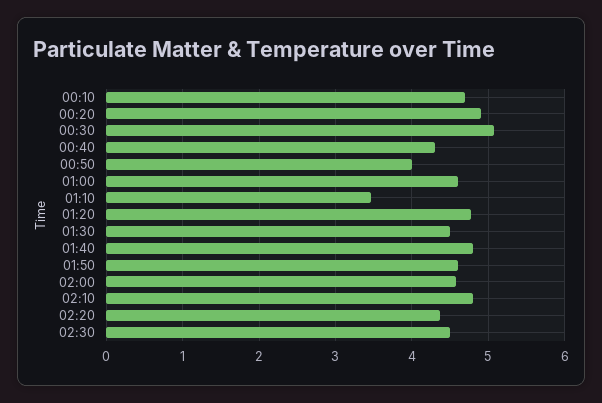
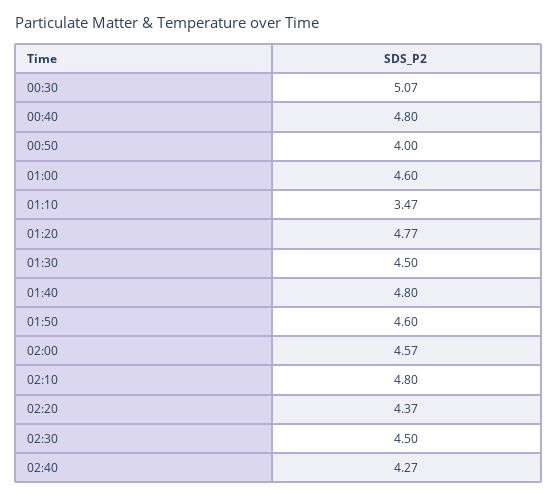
00:10: 4.7 -> none
00:20: 4.9 -> none
00:40: 4.3 -> 4.8
02:40: none -> 4.27

